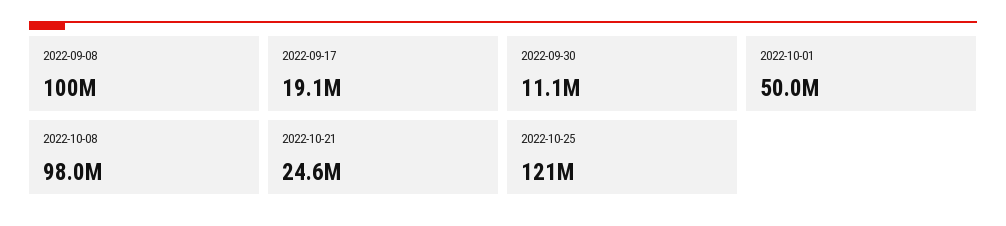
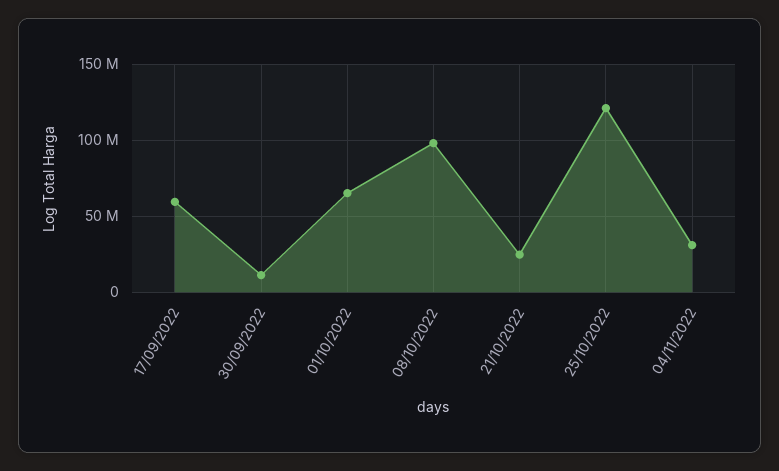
2022-09-08: 100000000 -> none
2022-09-17: 19100000 -> 60000000
2022-10-01: 50000000 -> 65000000
04/11/2022: none -> 30000000

